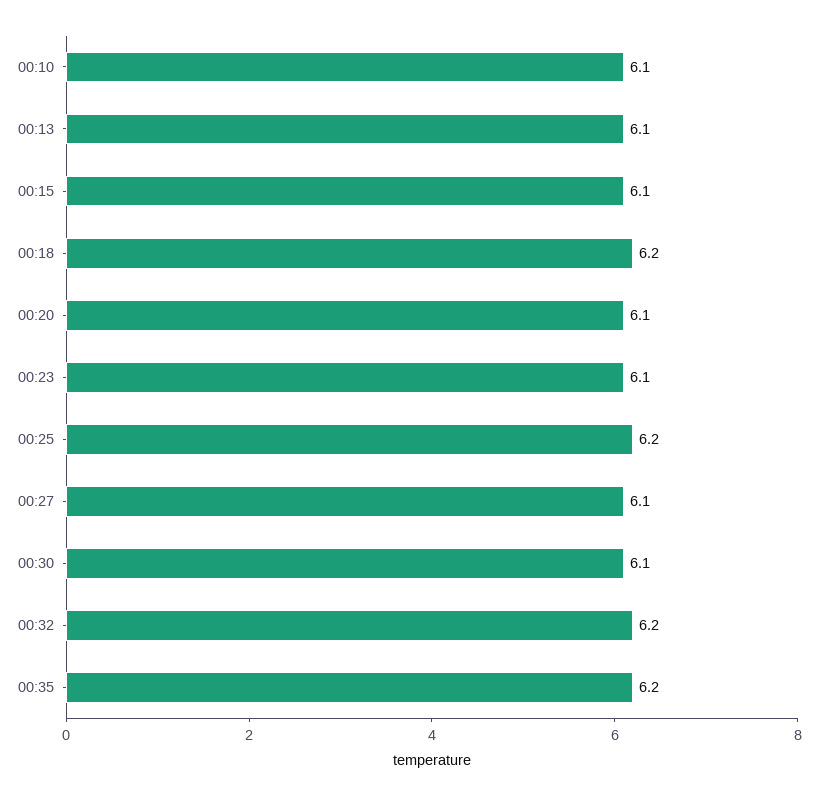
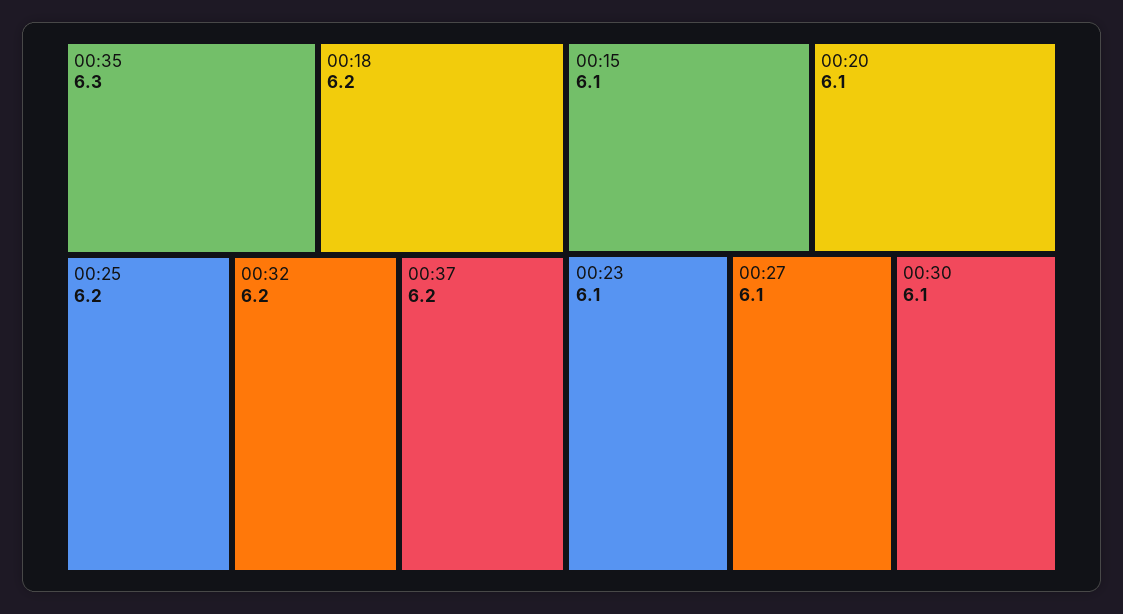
00:10: 6.1 -> none
00:13: 6.1 -> none
00:35: 6.2 -> 6.3
00:37: none -> 6.2

